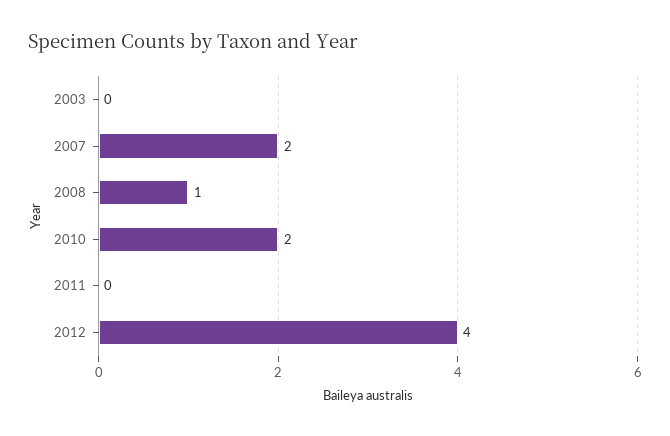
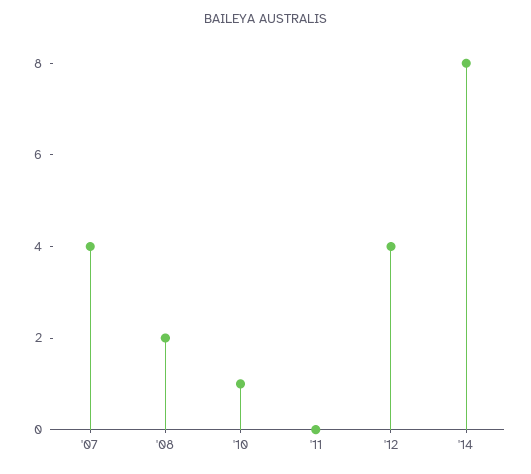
2003: 0 -> none
2007: 2 -> 4
2008: 1 -> 2
2010: 2 -> 1
'14: none -> 8

